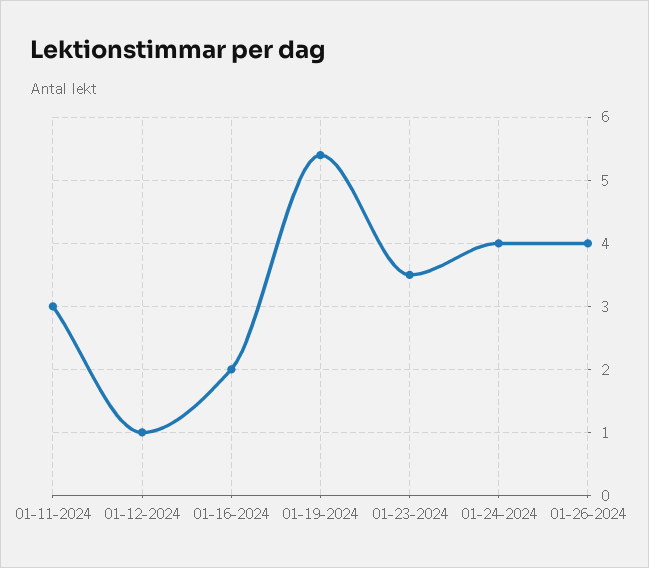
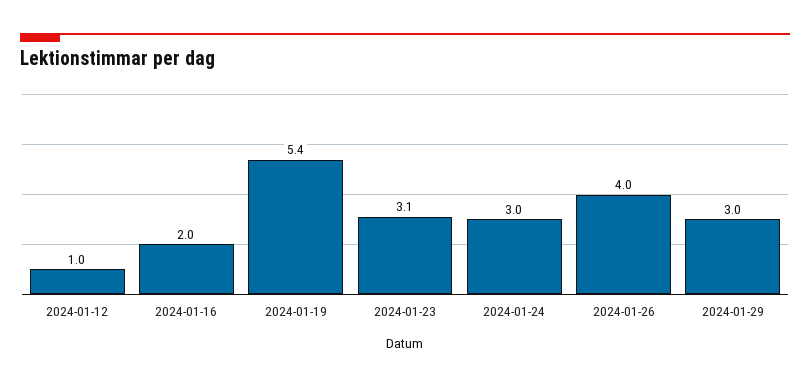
01-11-2024: 3 -> none
01-23-2024: 3.5 -> 3.1
01-24-2024: 4 -> 3
2024-01-29: none -> 3

